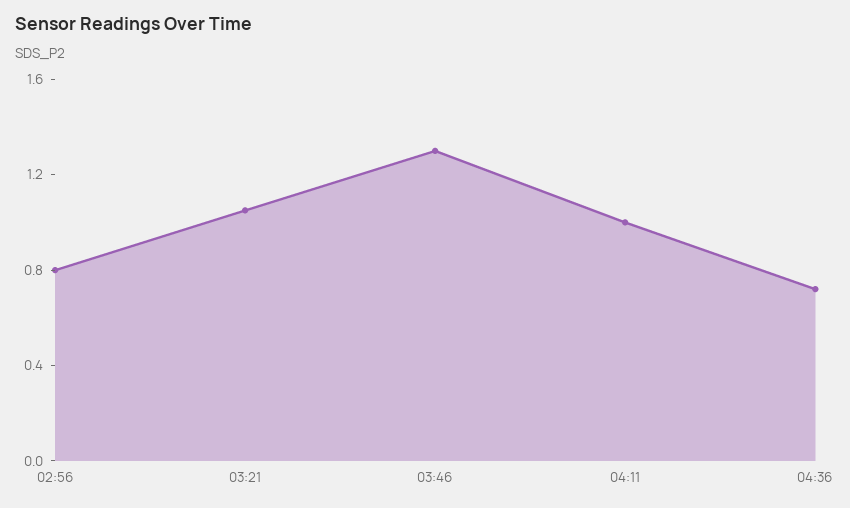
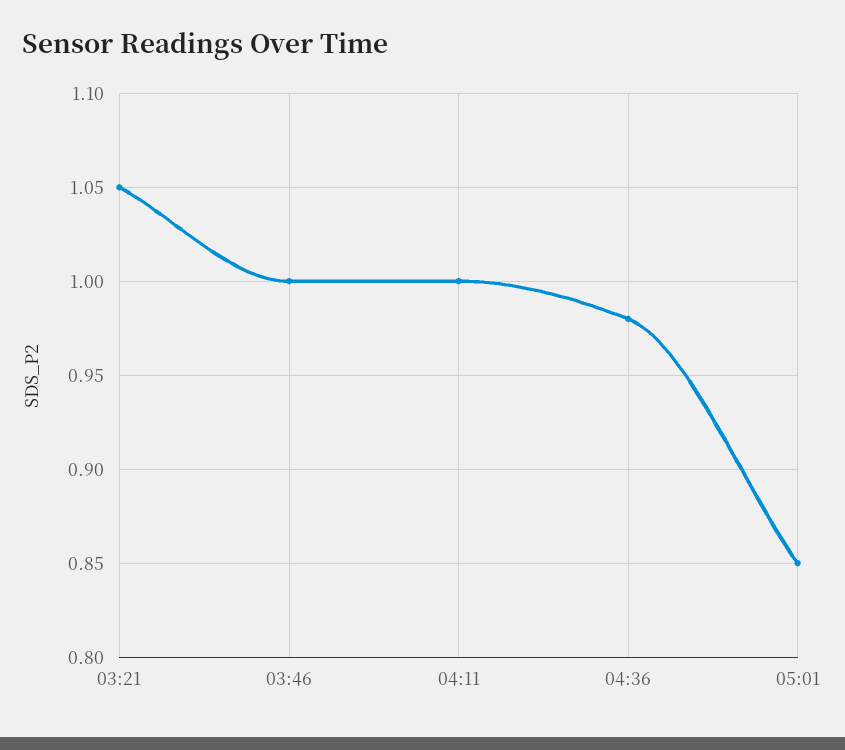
02:56: 0.8 -> none
03:46: 1.3 -> 1
04:36: 0.7 -> 0.98
05:01: none -> 0.85

